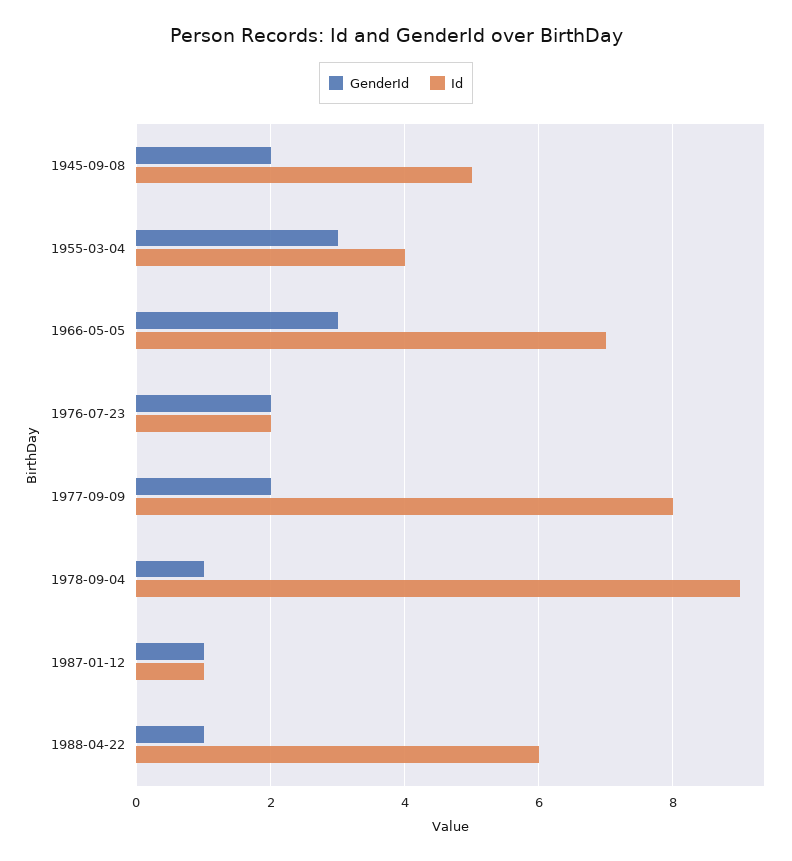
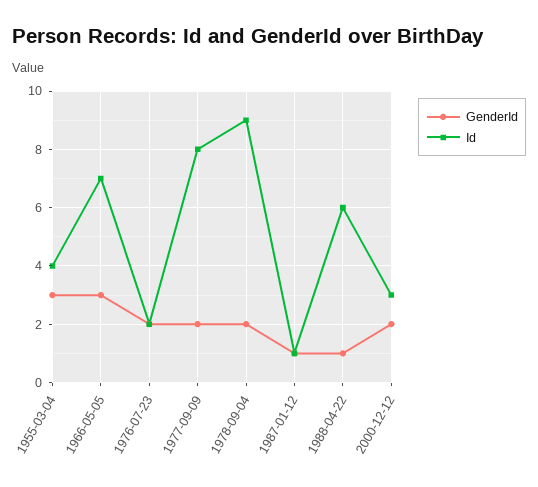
GenderId, 1945-09-08: 2 -> none
Id, 1945-09-08: 5 -> none
GenderId, 1978-09-04: 1 -> 2
GenderId, 2000-12-12: none -> 2
Id, 2000-12-12: none -> 3

